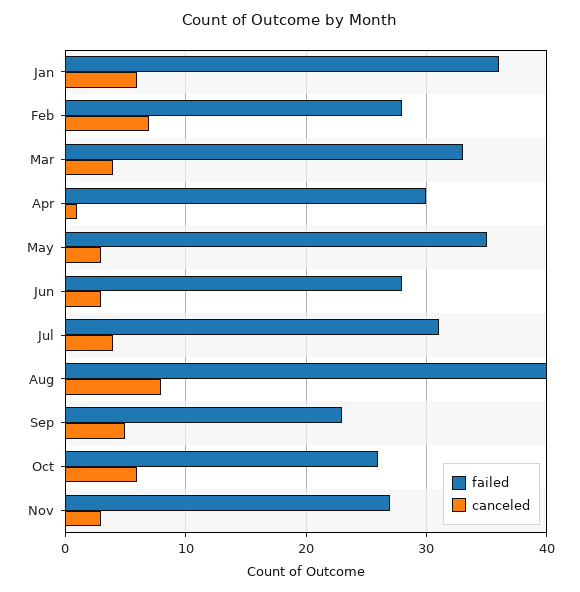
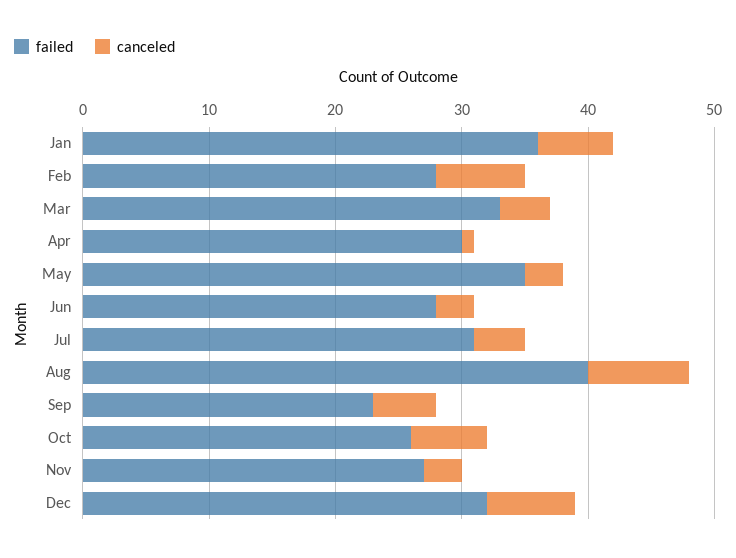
failed, Dec: none -> 32
canceled, Dec: none -> 7

